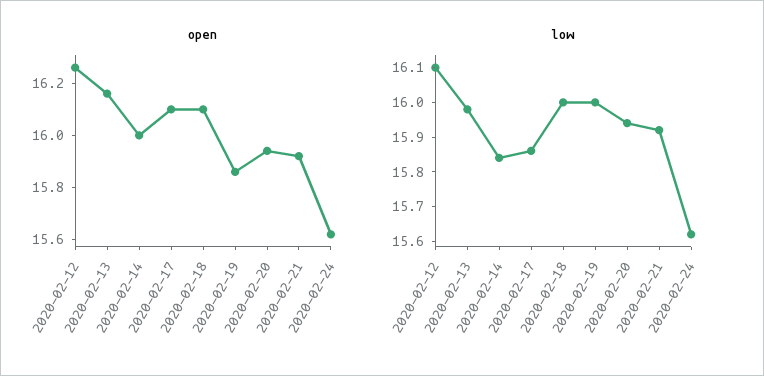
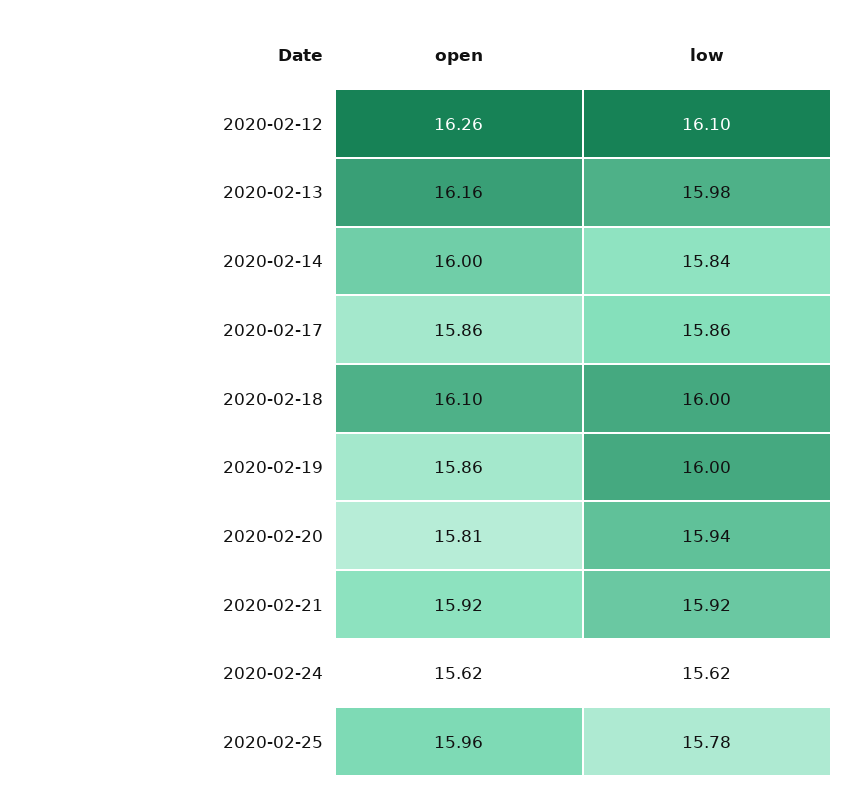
open, 2020-02-17: 16.1 -> 15.86
open, 2020-02-20: 15.95 -> 15.81
open, 2020-02-25: none -> 15.96
low, 2020-02-25: none -> 15.78

